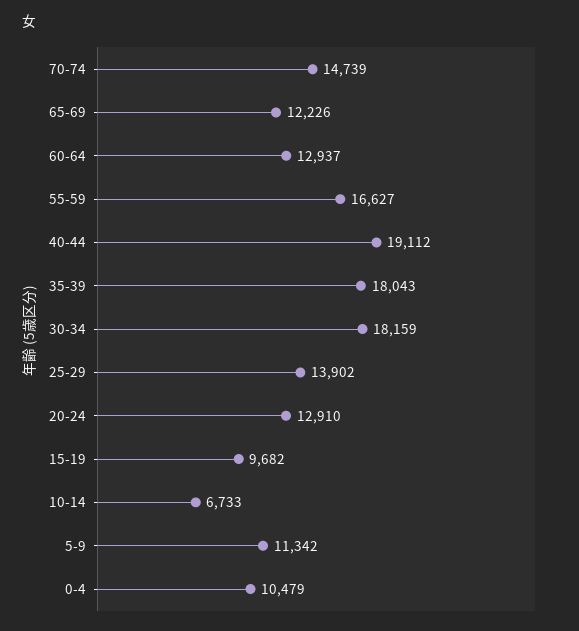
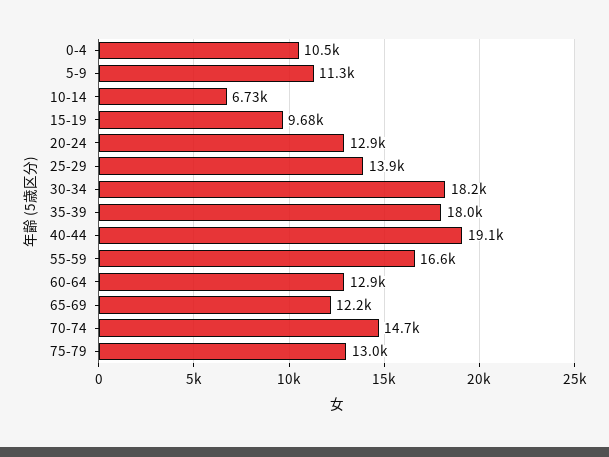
75-79: none -> 13000

